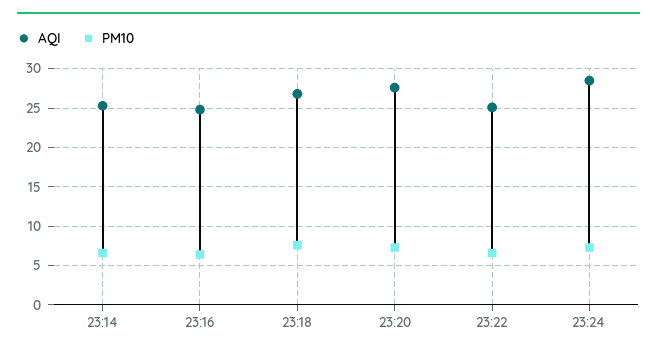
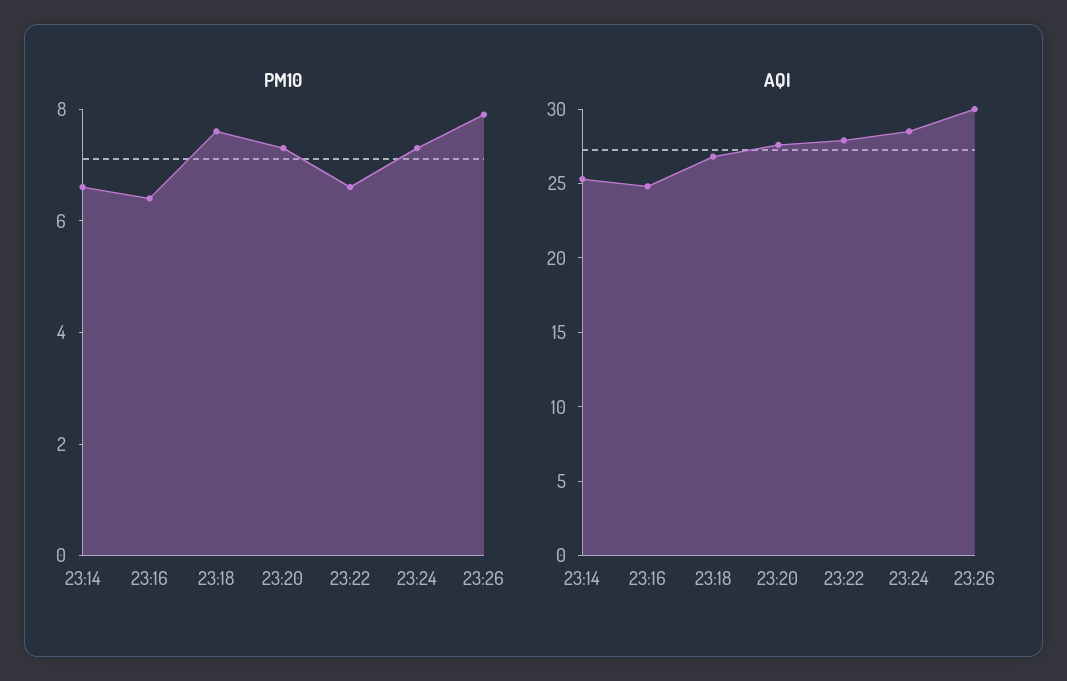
AQI, 23:22: 25 -> 28
PM10, 23:26: none -> 8
AQI, 23:26: none -> 30

